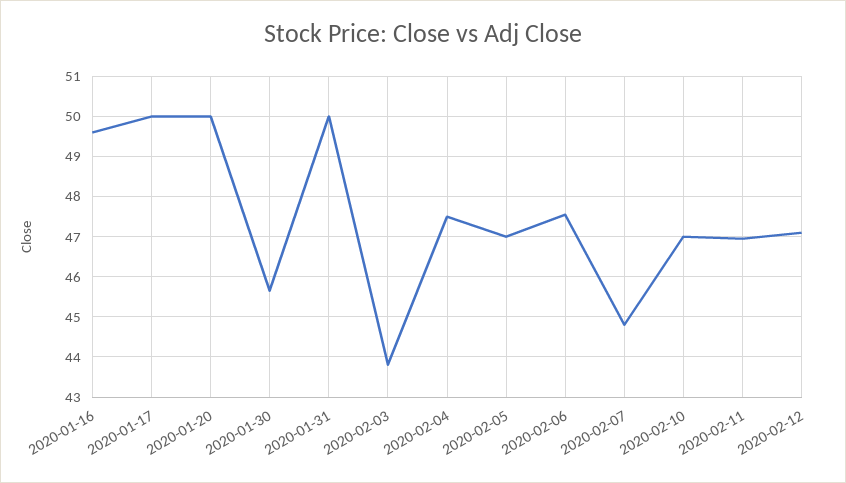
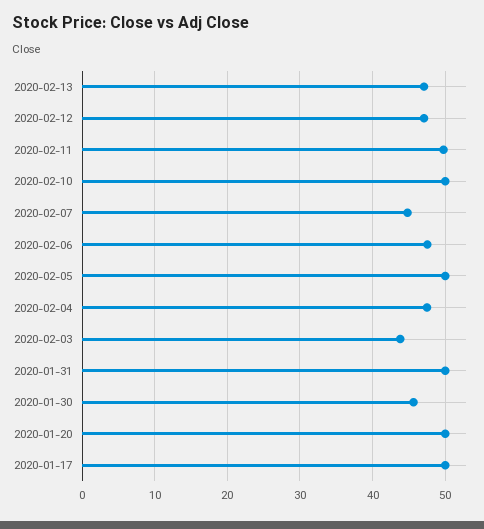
2020-01-16: 49.6 -> none
2020-02-05: 47 -> 50
2020-02-10: 47 -> 50
2020-02-11: 47 -> 50
2020-02-13: none -> 47

